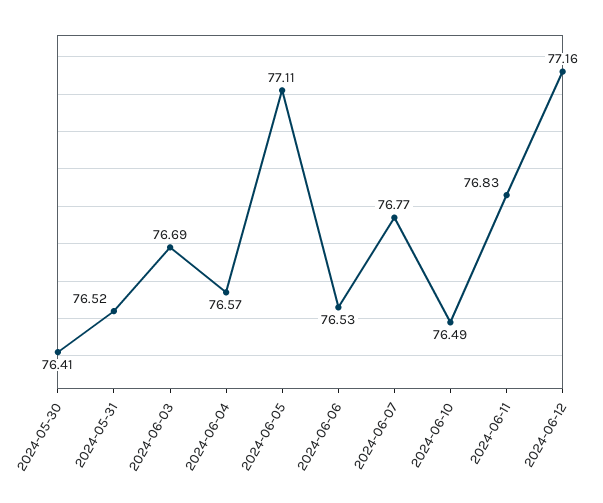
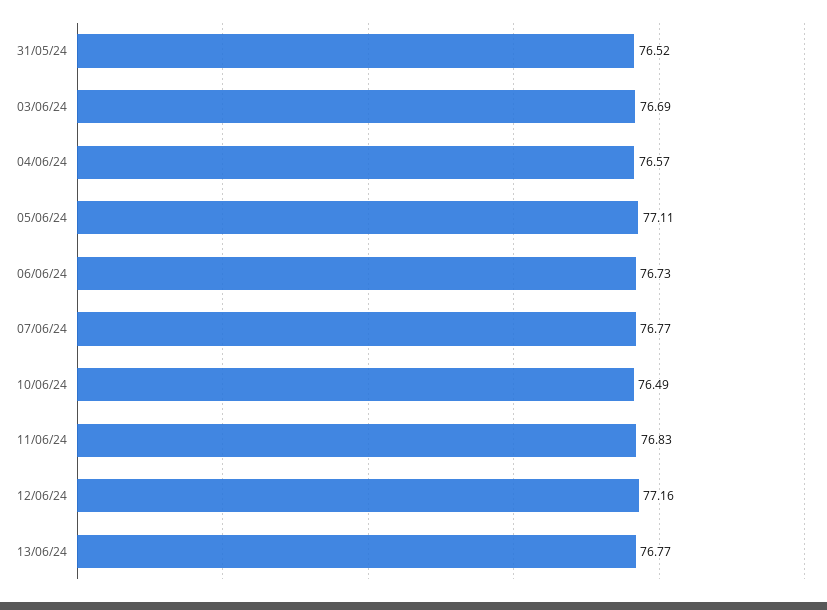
2024-05-30: 76.41 -> none
2024-06-06: 76.53 -> 76.73
13/06/24: none -> 76.77

